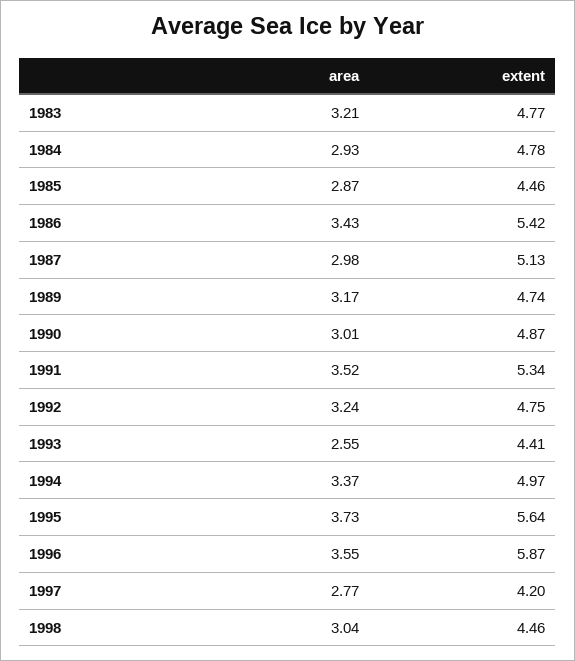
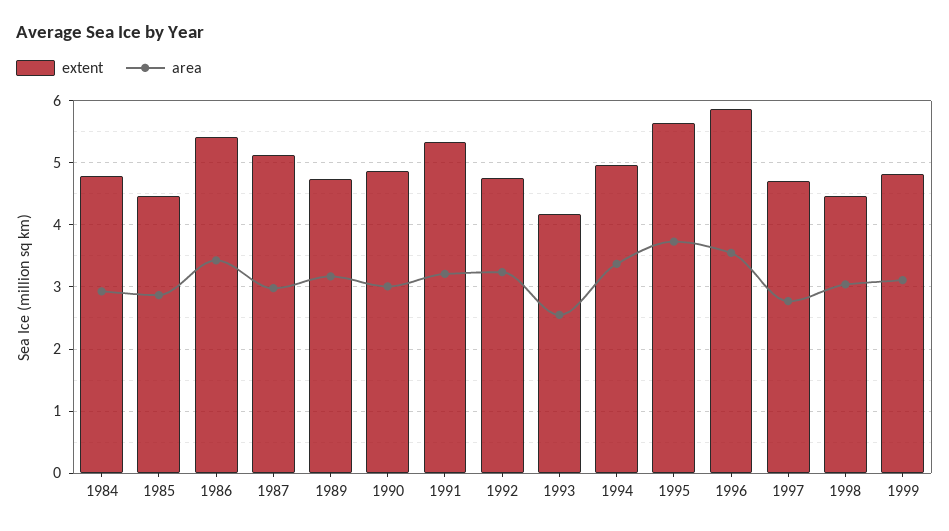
area, 1983: 3.21 -> none
extent, 1983: 4.77 -> none
area, 1991: 3.52 -> 3.2
extent, 1993: 4.41 -> 4.2
extent, 1997: 4.2 -> 4.7
extent, 1999: none -> 4.8
area, 1999: none -> 3.1

